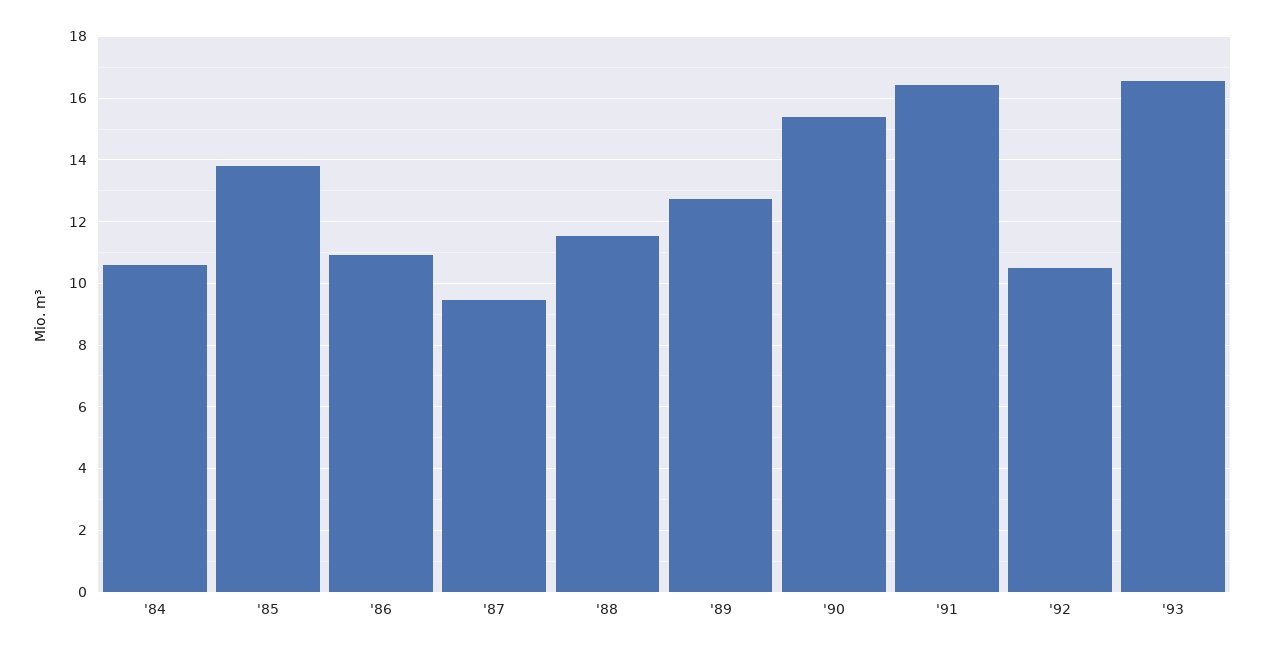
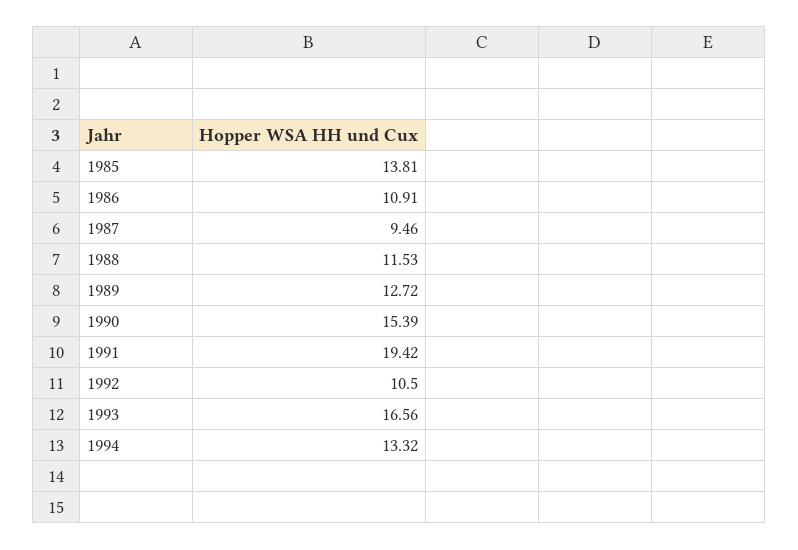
'84: 10.6 -> none
'91: 16.4 -> 19.42
1994: none -> 13.32

